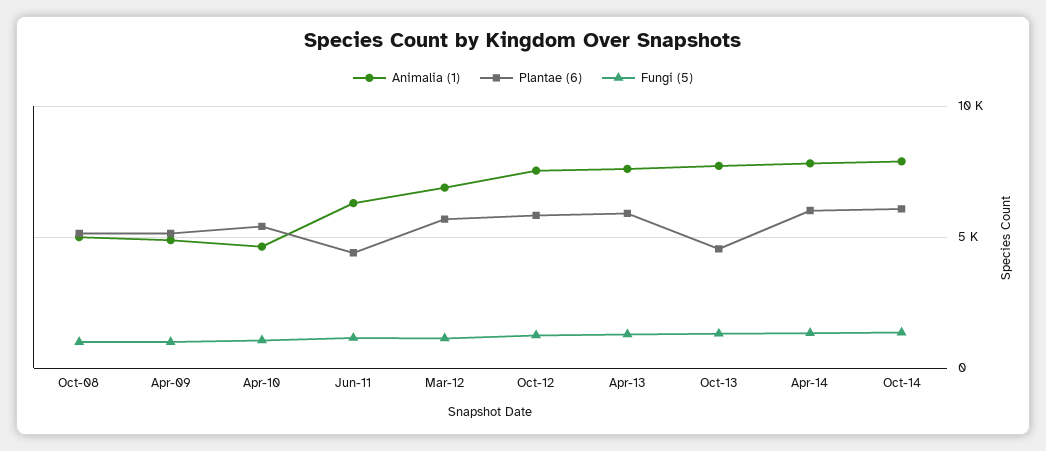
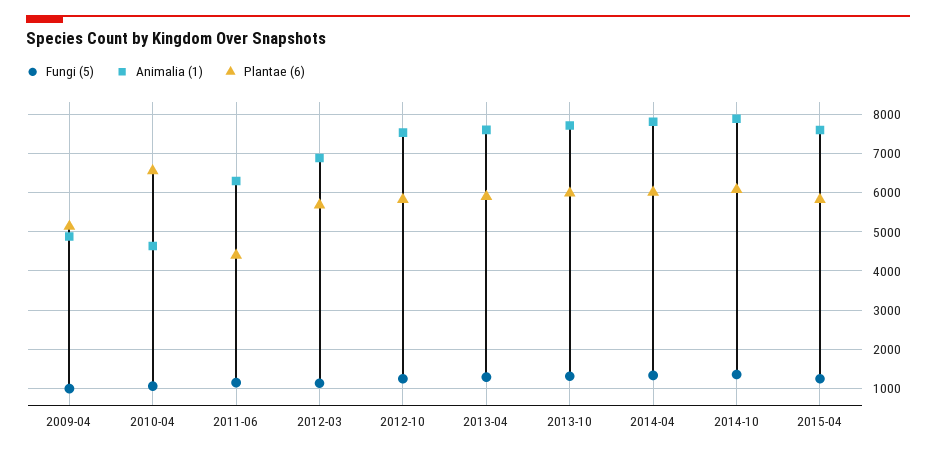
Animalia (1), Oct-08: 5000 -> none
Plantae (6), Oct-08: 5000 -> none
Fungi (5), Oct-08: 1000 -> none
Plantae (6), Apr-10: 5500 -> 6600
Plantae (6), Oct-13: 4500 -> 6000
Fungi (5), 2015-04: none -> 1200
Animalia (1), 2015-04: none -> 7600
Plantae (6), 2015-04: none -> 5800

